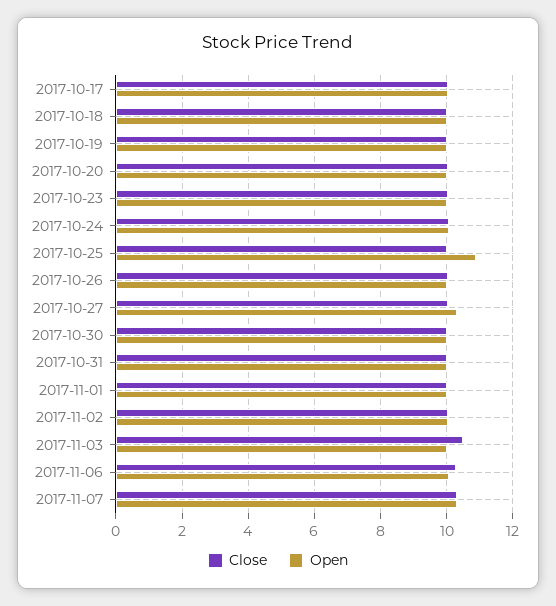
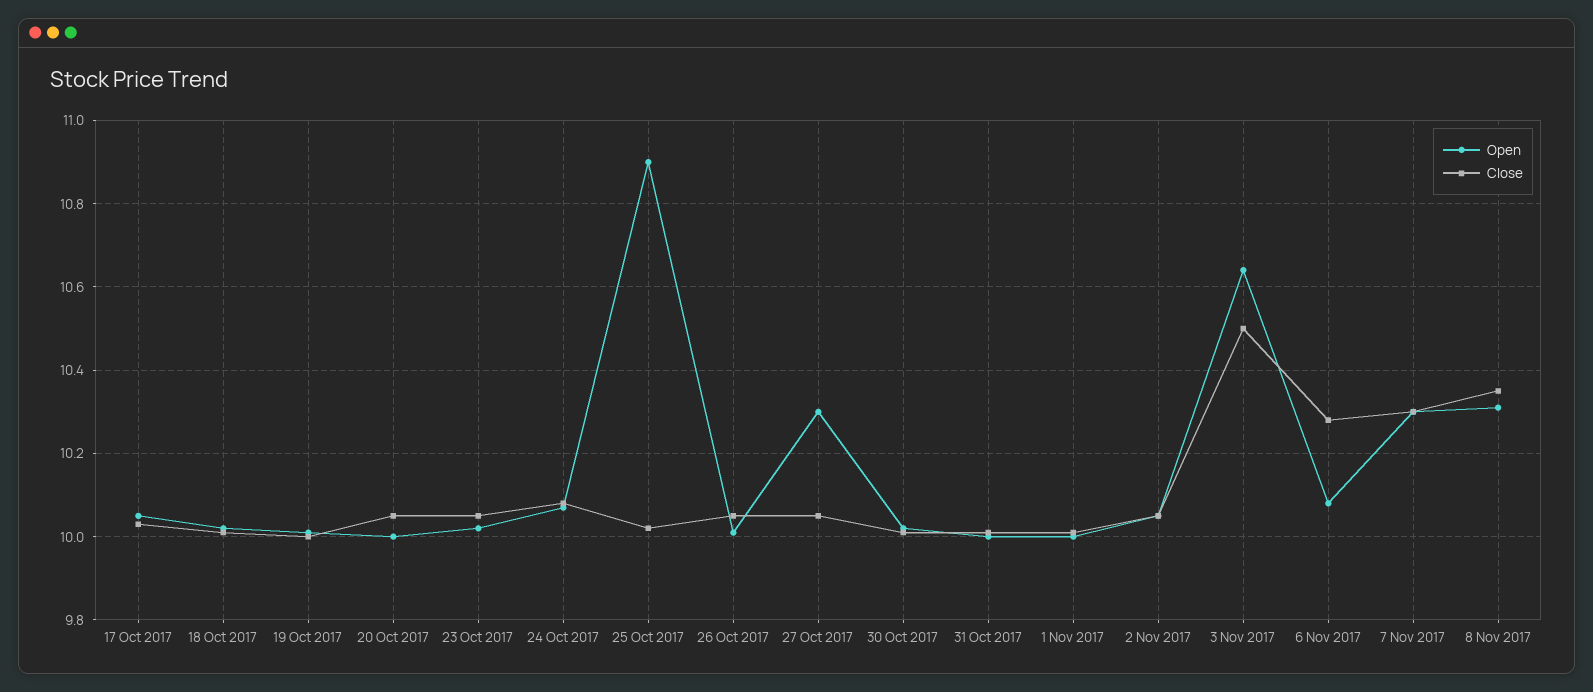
Open, 2017-11-03: 10 -> 10.65
Open, 8 Nov 2017: none -> 10.3
Close, 8 Nov 2017: none -> 10.35

